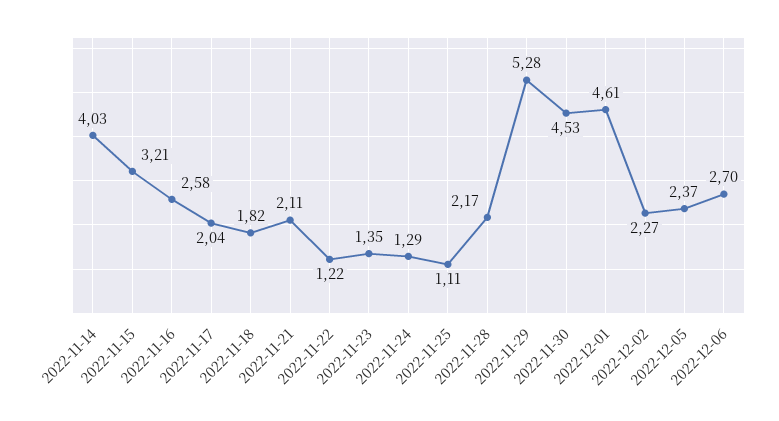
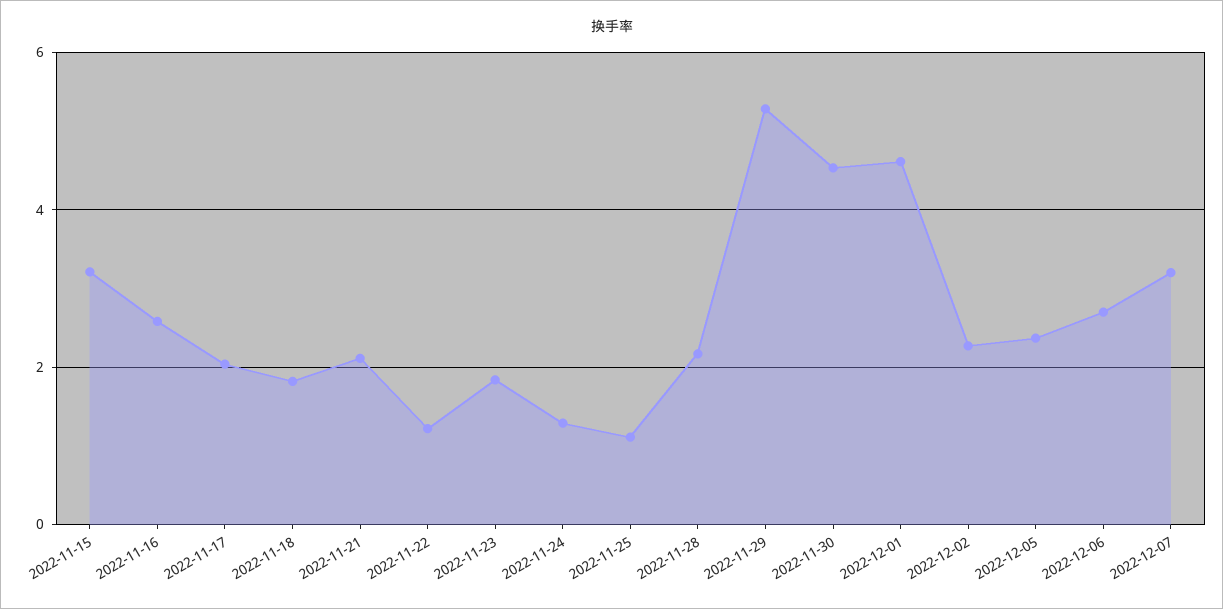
2022-11-14: 4.03 -> none
2022-11-23: 1.35 -> 1.8
2022-12-07: none -> 3.2

